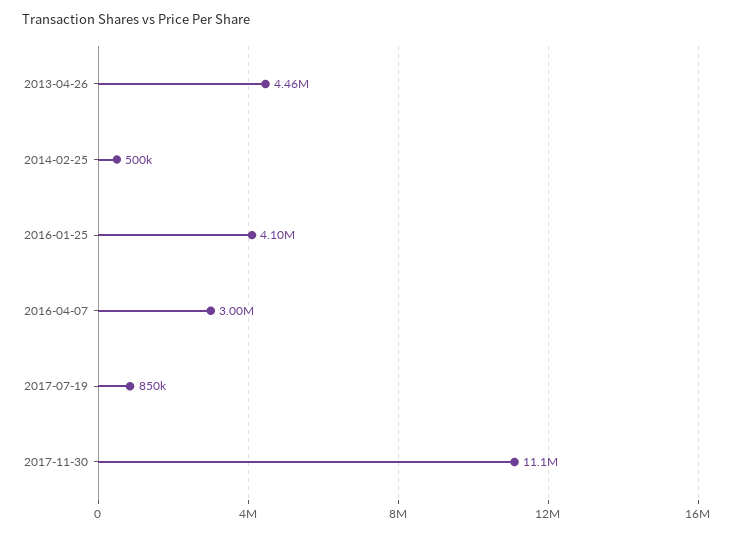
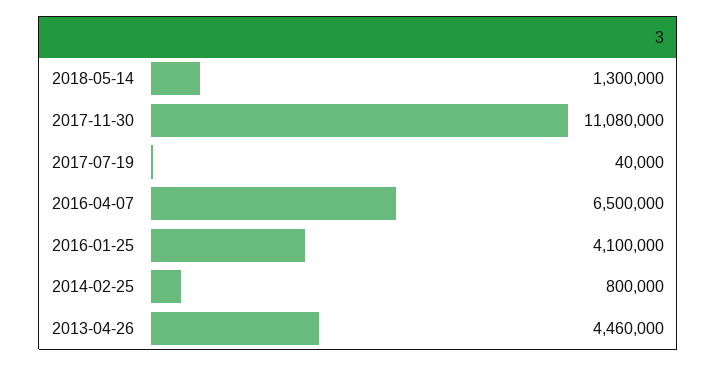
2014-02-25: 500000 -> 800000
2016-04-07: 3000000 -> 6500000
2017-07-19: 850000 -> 40000
2018-05-14: none -> 1300000

